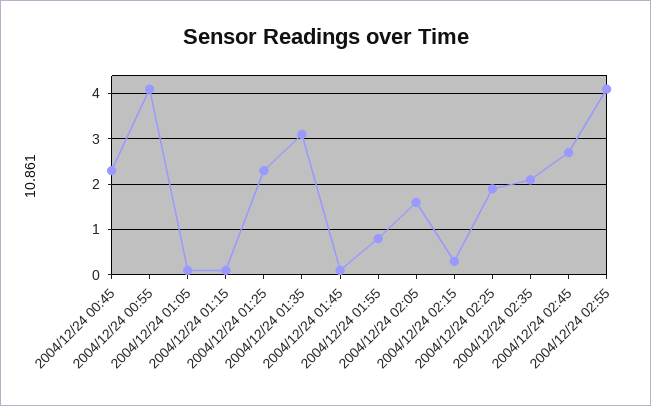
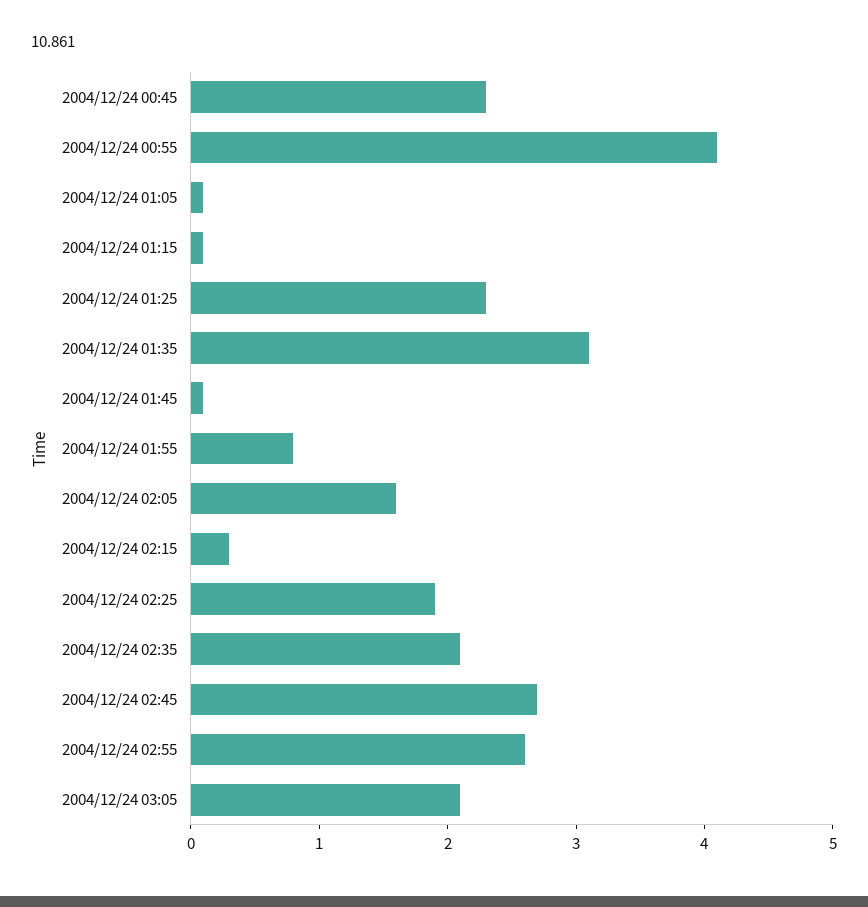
2004/12/24 02:55: 4 -> 2.6
2004/12/24 03:05: none -> 2.1

